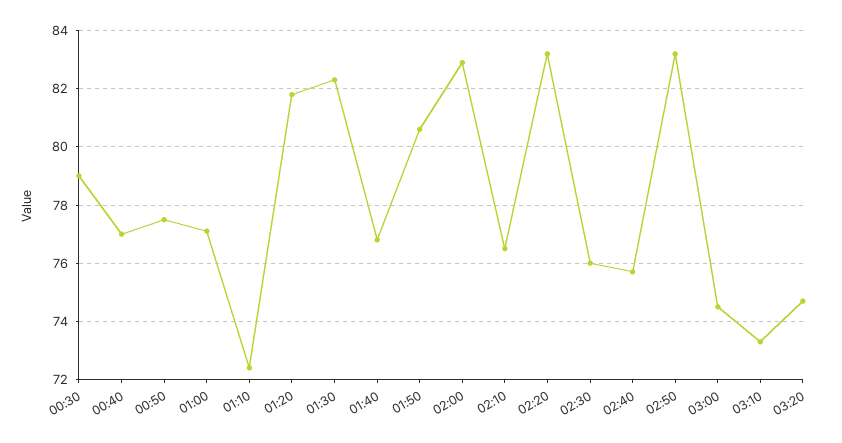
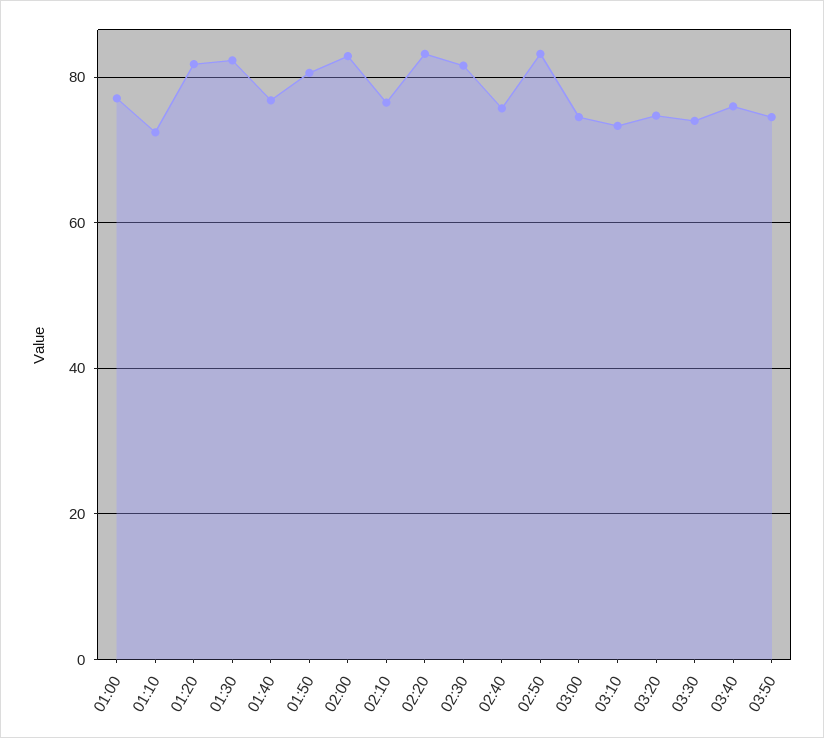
00:30: 79 -> none
00:40: 77 -> none
00:50: 77.5 -> none
02:30: 76 -> 82
03:30: none -> 74
03:40: none -> 76
03:50: none -> 74

